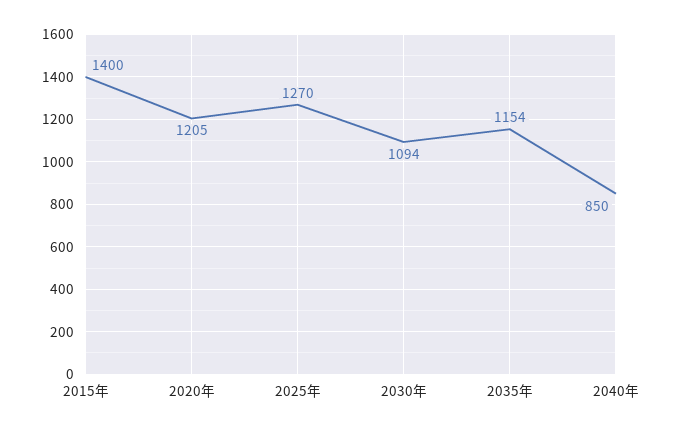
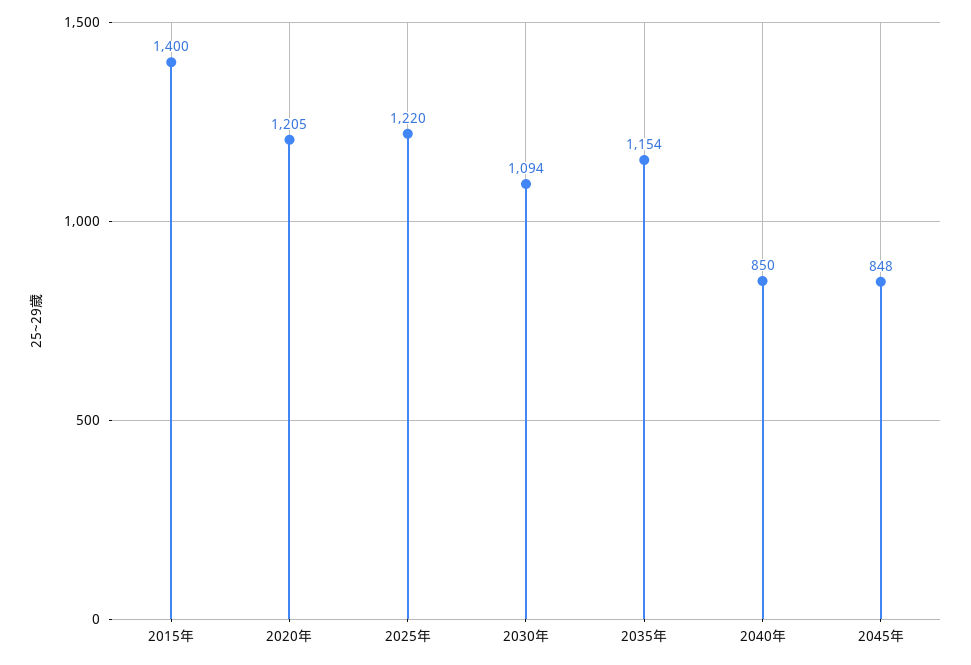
2025年: 1270 -> 1220
2045年: none -> 848

